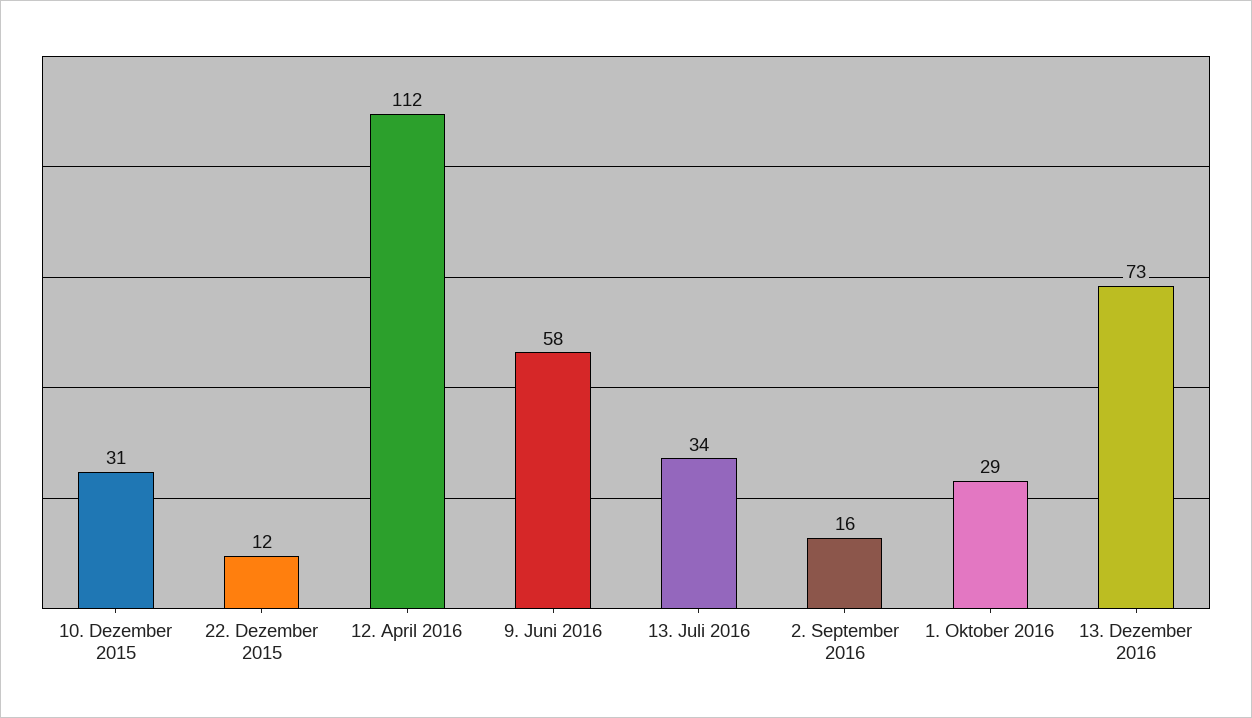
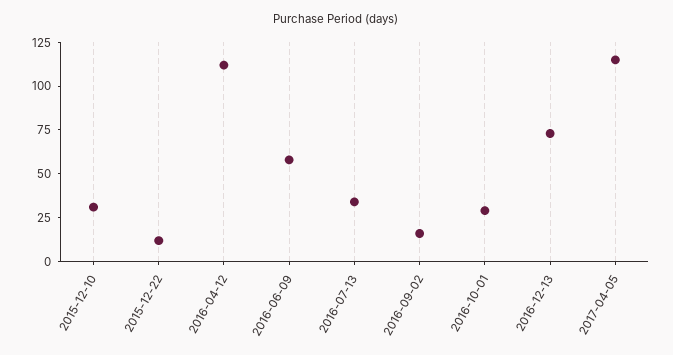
2017-04-05: none -> 115

